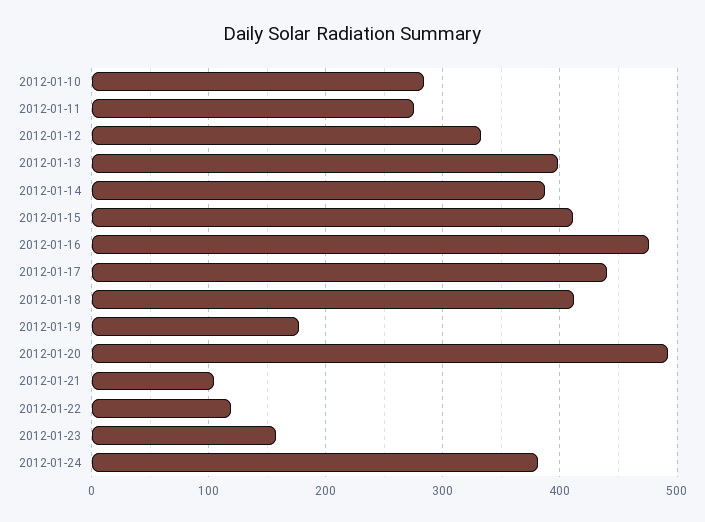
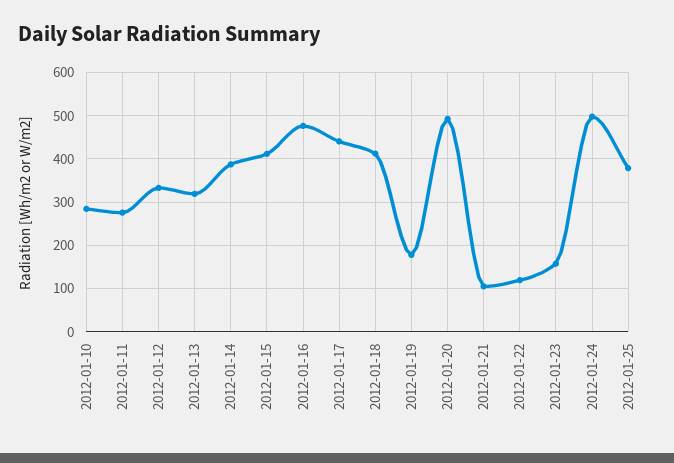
2012-01-13: 400 -> 320
2012-01-24: 380 -> 500
2012-01-25: none -> 380

